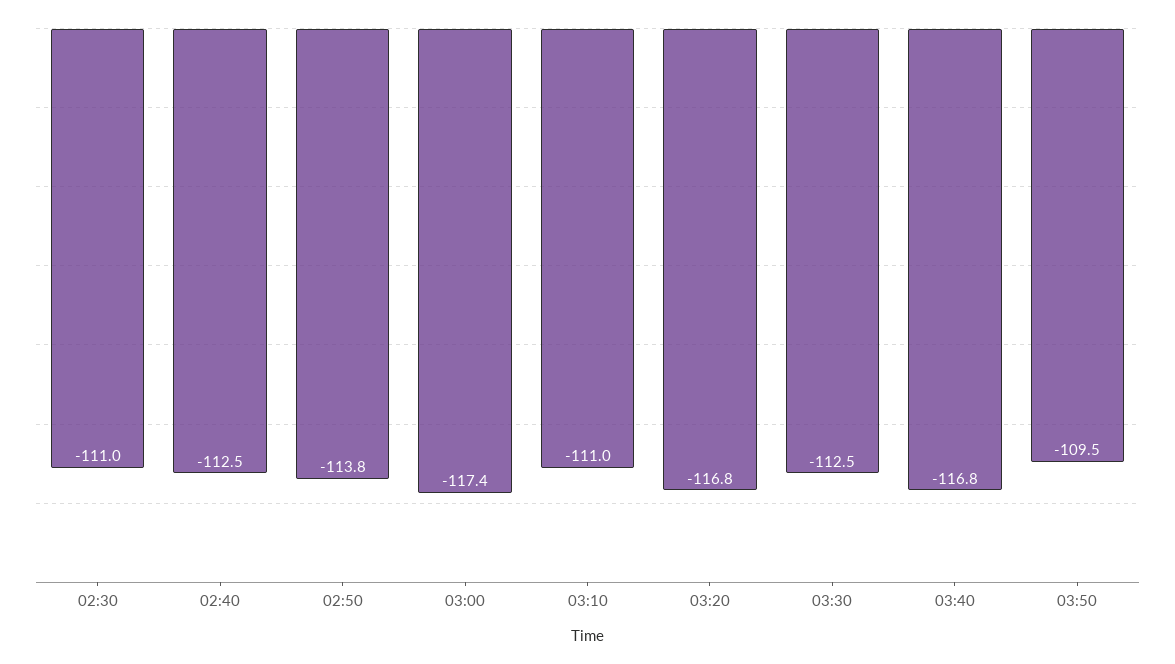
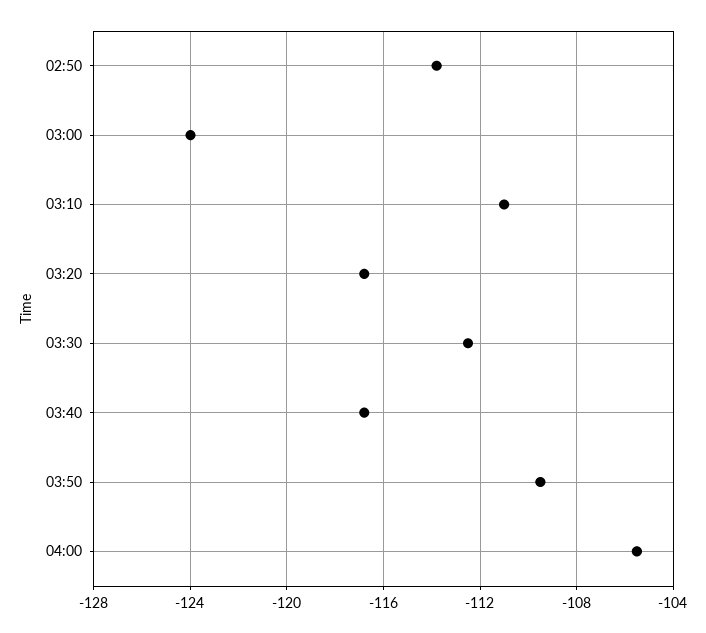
02:30: -111 -> none
02:40: -112.5 -> none
03:00: -117.4 -> -124
04:00: none -> -105.5

